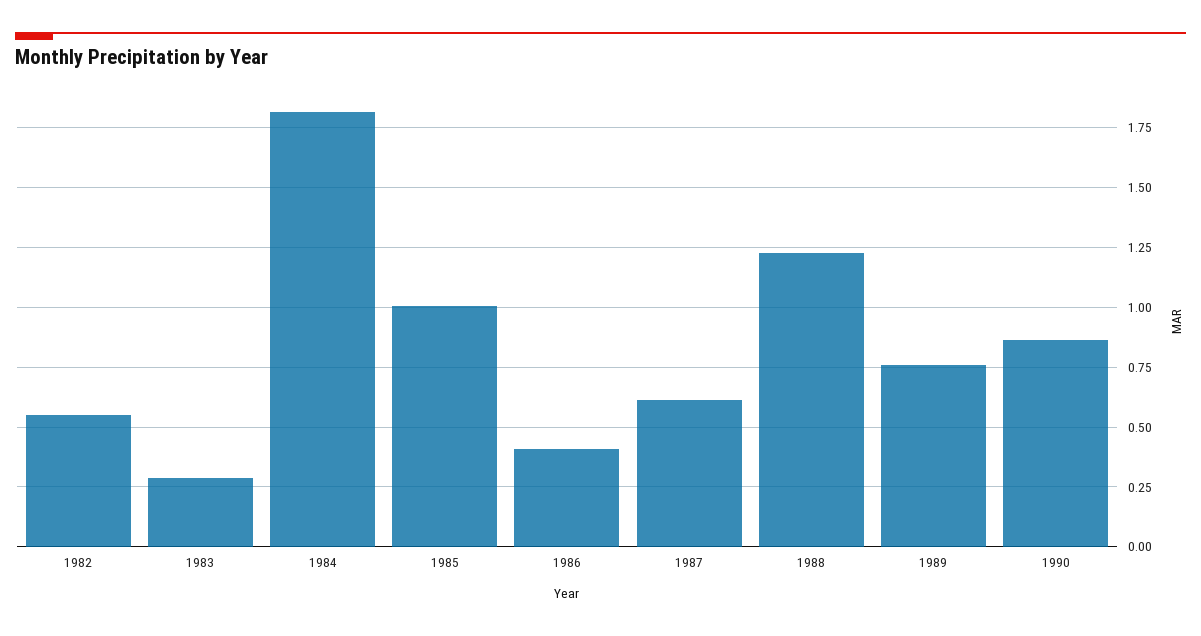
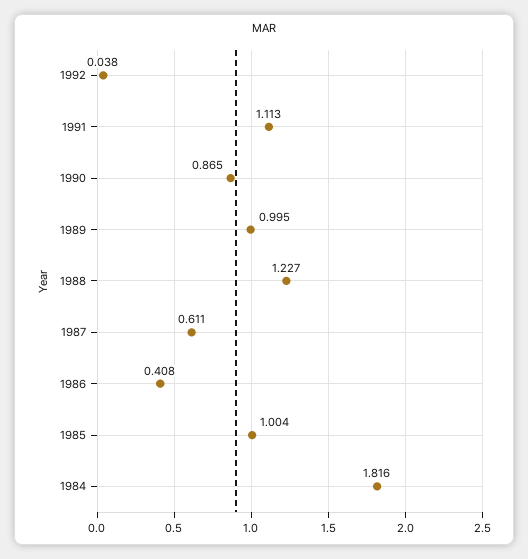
1982: 0.55 -> none
1983: 0.3 -> none
1989: 0.75 -> 0.995
1992: none -> 0.038
1991: none -> 1.113

